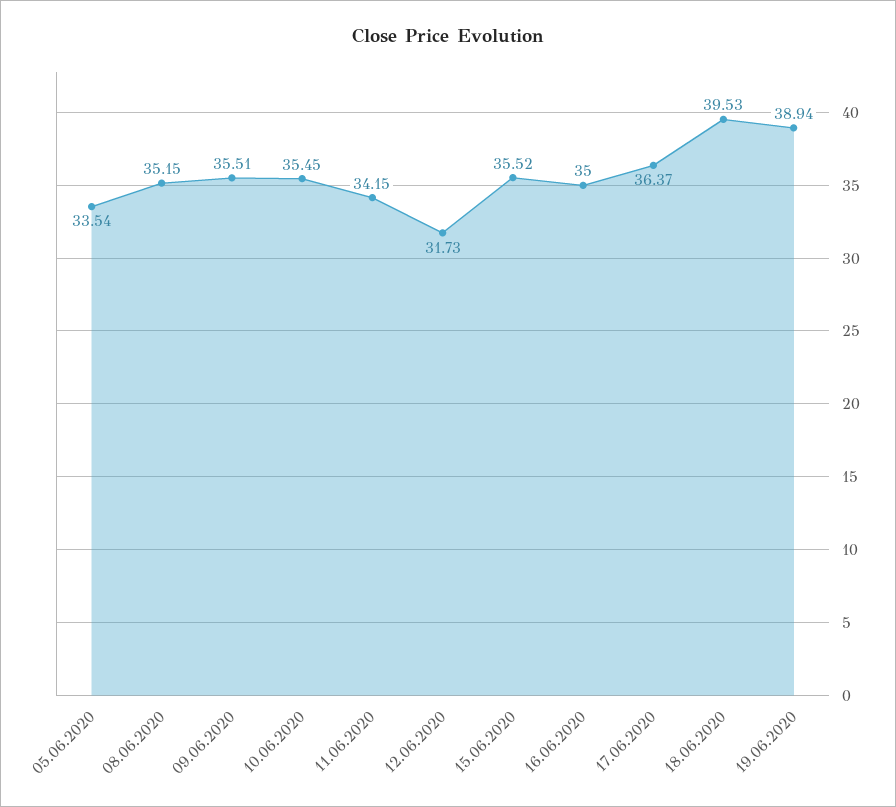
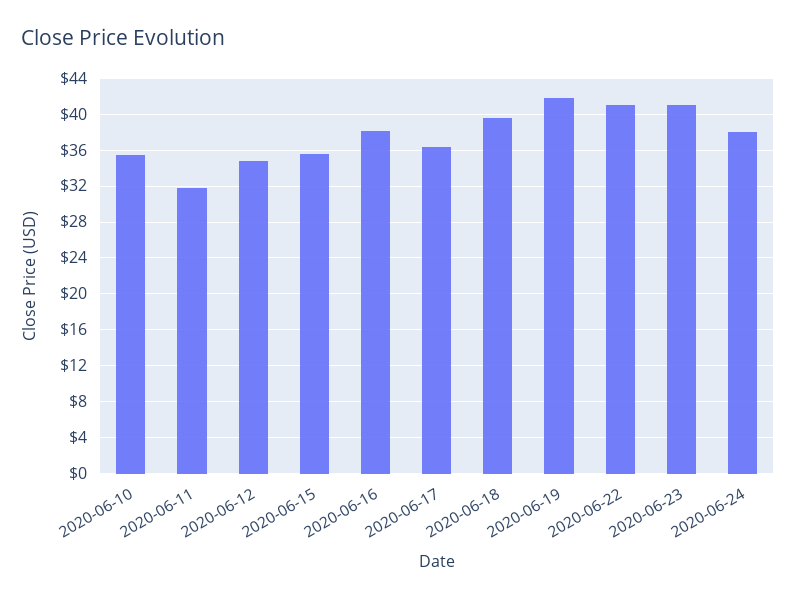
05.06.2020: 33.54 -> none
08.06.2020: 35.15 -> none
09.06.2020: 35.51 -> none
11.06.2020: 34.15 -> 32
12.06.2020: 31.73 -> 35
16.06.2020: 35 -> 38
19.06.2020: 38.94 -> 42
2020-06-22: none -> 41
2020-06-23: none -> 41
2020-06-24: none -> 38

